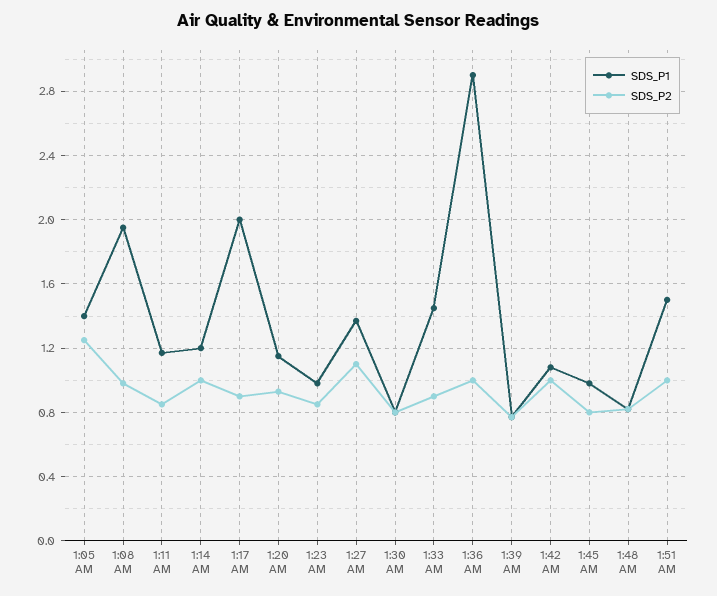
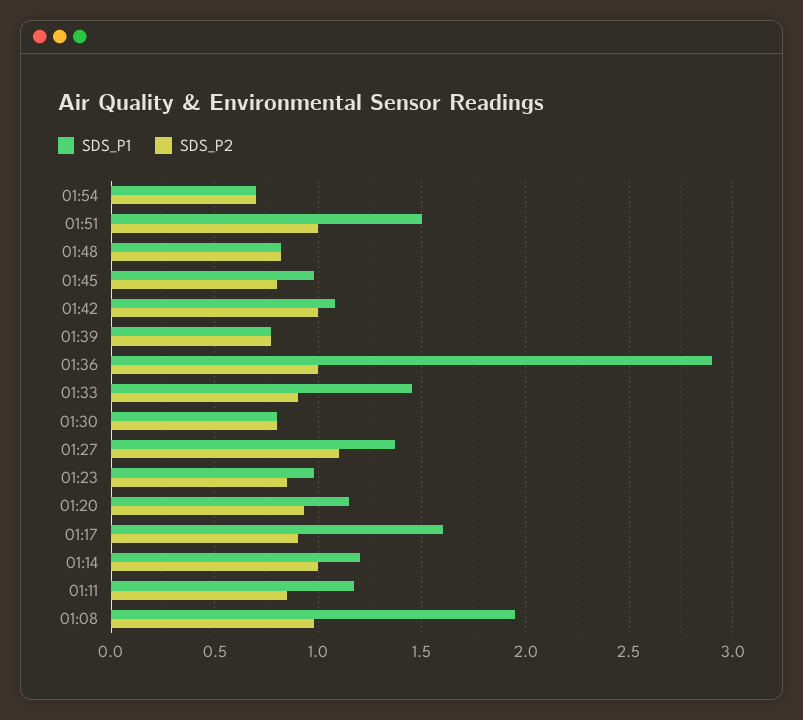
SDS_P1, 1:05 AM: 1.4 -> none
SDS_P2, 1:05 AM: 1.25 -> none
SDS_P1, 1:17 AM: 2 -> 1.6
SDS_P1, 01:54: none -> 0.7
SDS_P2, 01:54: none -> 0.7

